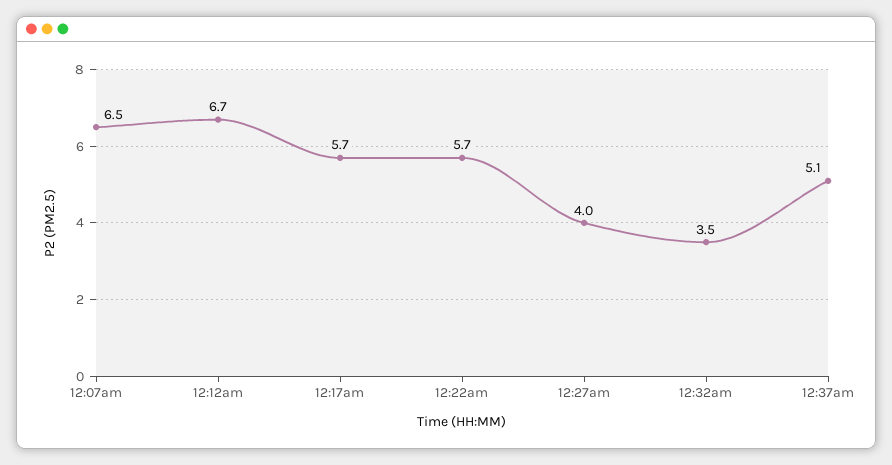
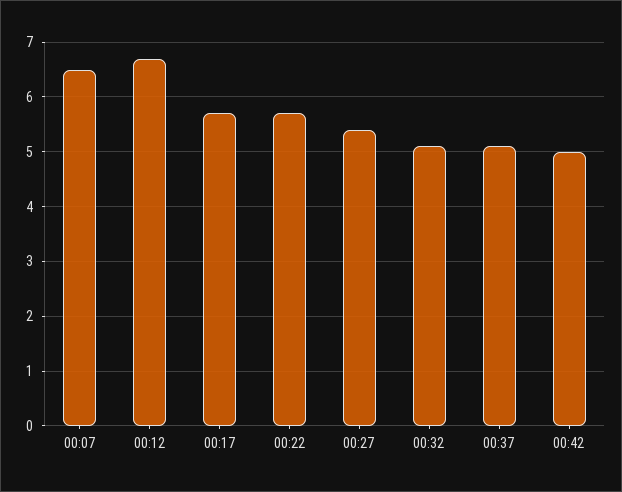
12:27am: 4 -> 5.5
12:32am: 3.5 -> 5
00:42: none -> 5

